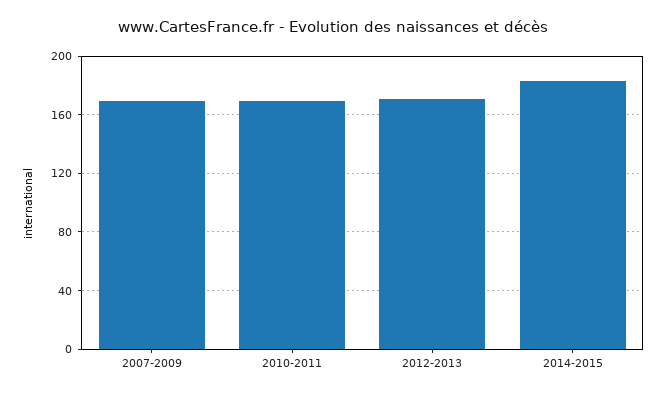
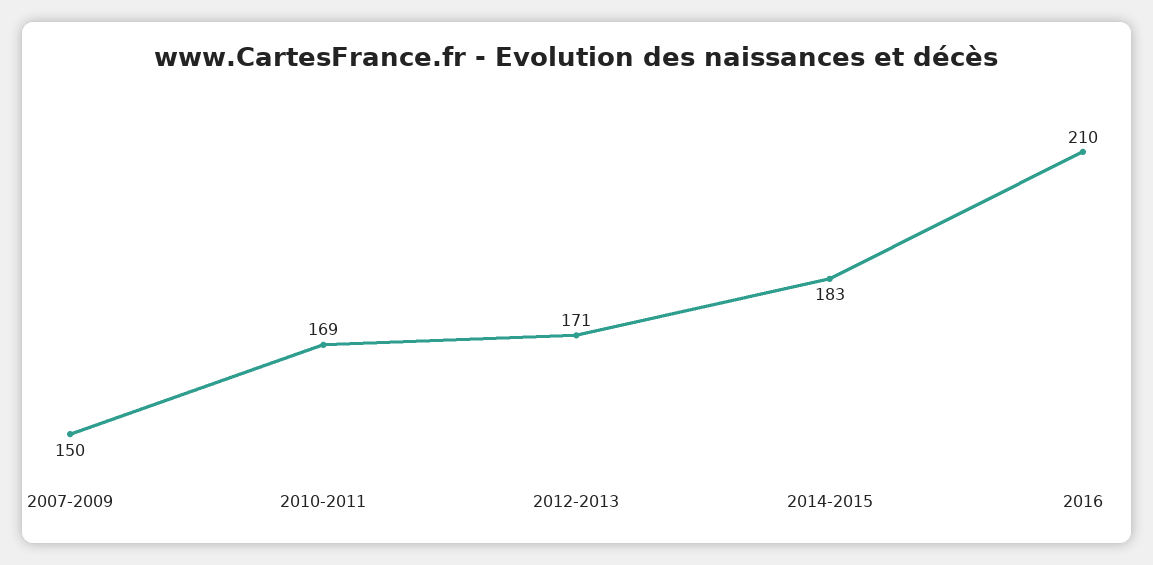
2007-2009: 170 -> 150
2016: none -> 210

